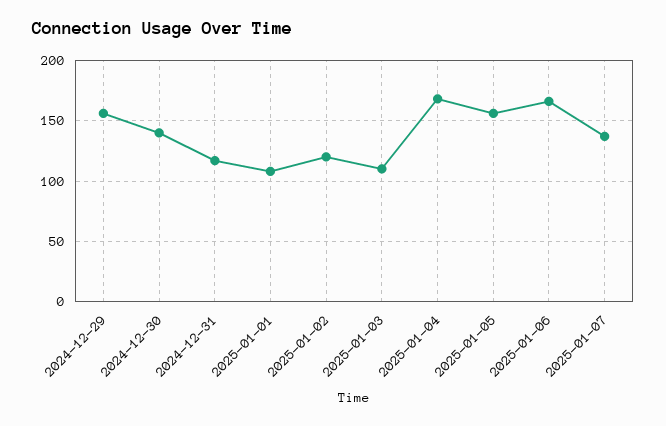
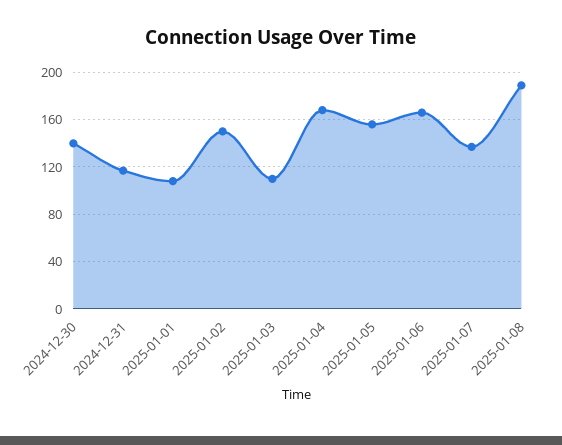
2024-12-29: 155 -> none
2025-01-02: 120 -> 150
2025-01-08: none -> 190

